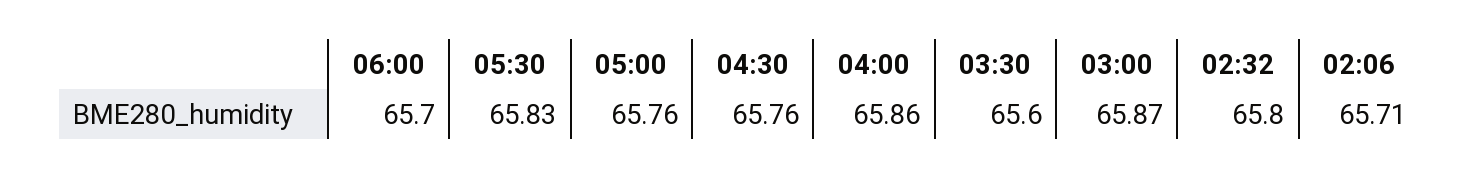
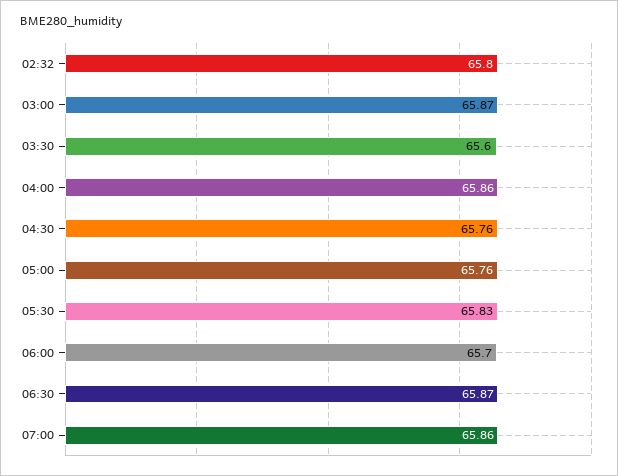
02:06: 65.71 -> none
06:30: none -> 65.87
07:00: none -> 65.86

